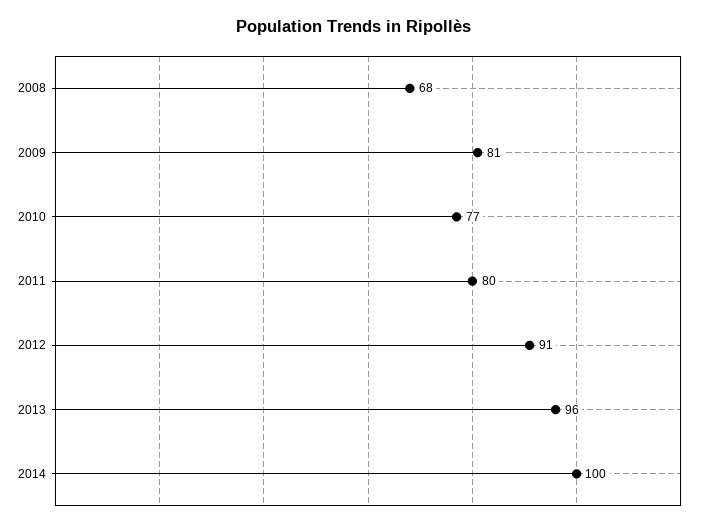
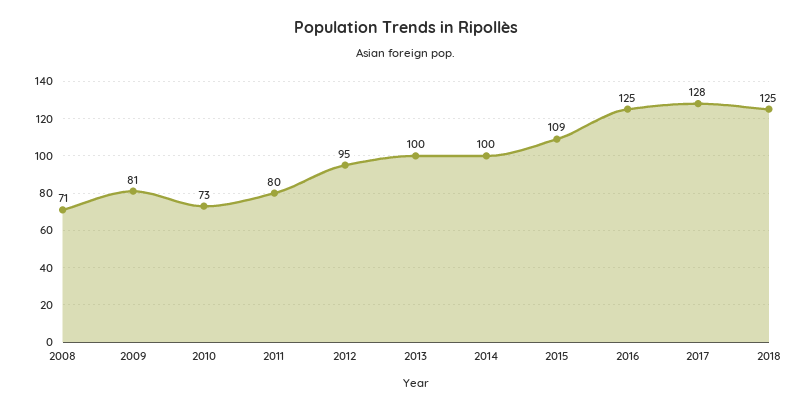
2008: 68 -> 71
2010: 77 -> 73
2012: 91 -> 95
2013: 96 -> 100
2015: none -> 109
2016: none -> 125
2017: none -> 128
2018: none -> 125

